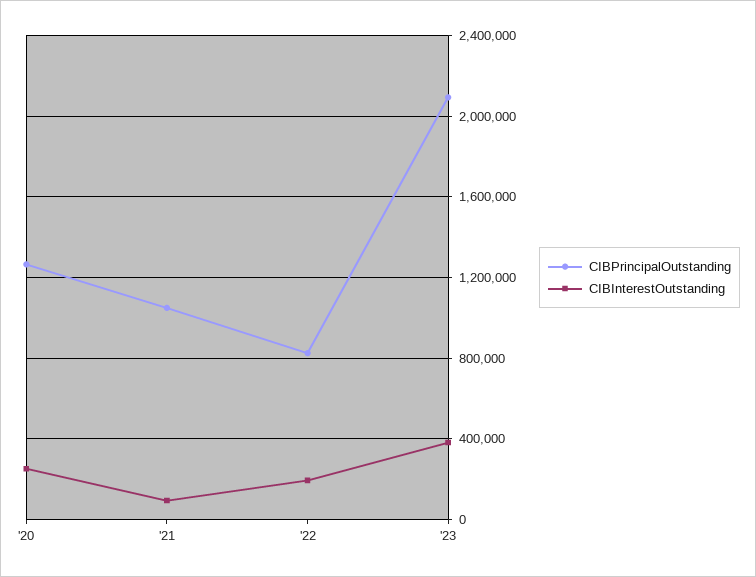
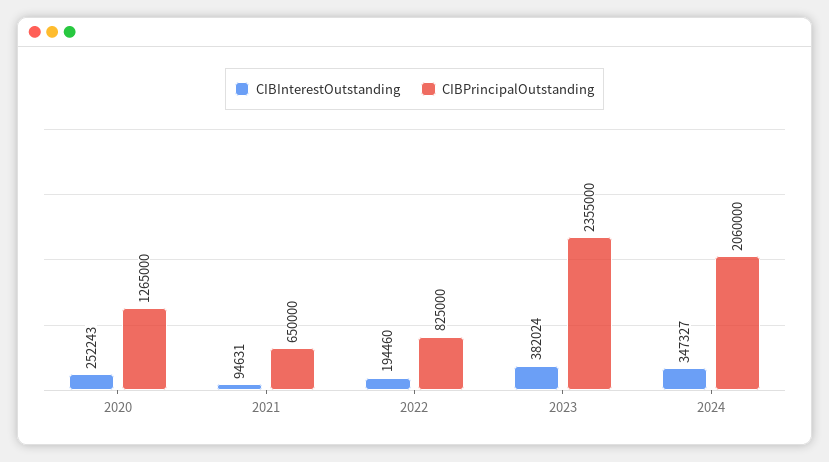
CIBPrincipalOutstanding, '21: 1050000 -> 650000
CIBPrincipalOutstanding, '23: 2100000 -> 2355000
CIBInterestOutstanding, 2024: none -> 347327
CIBPrincipalOutstanding, 2024: none -> 2060000

